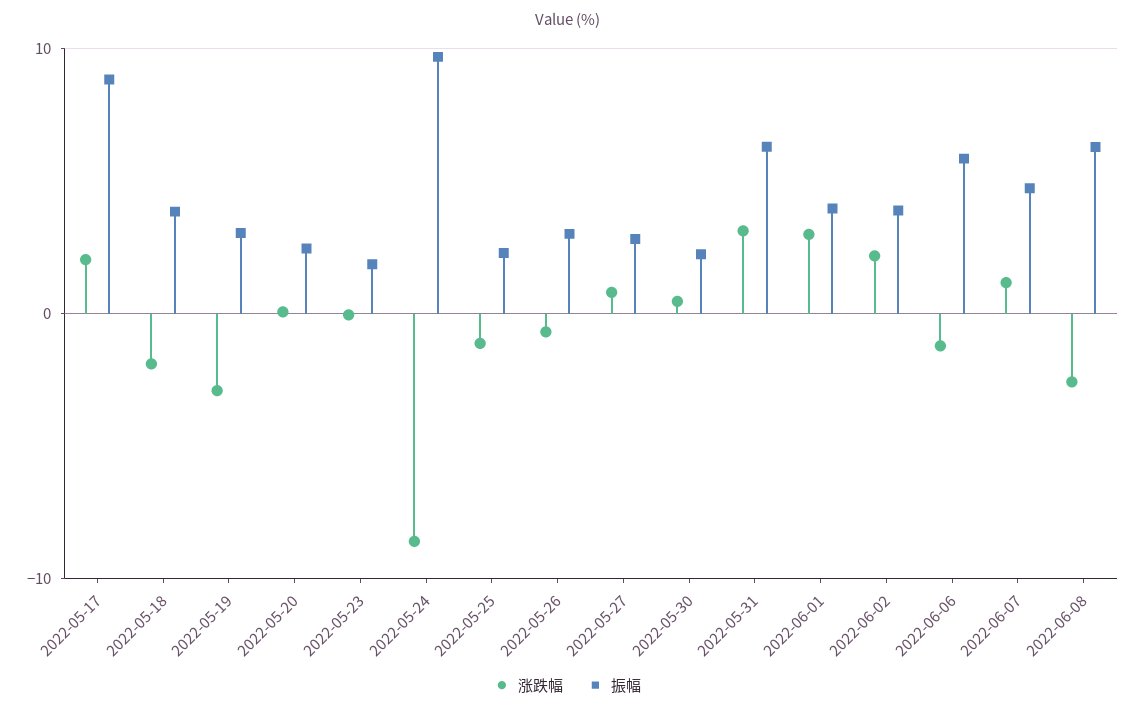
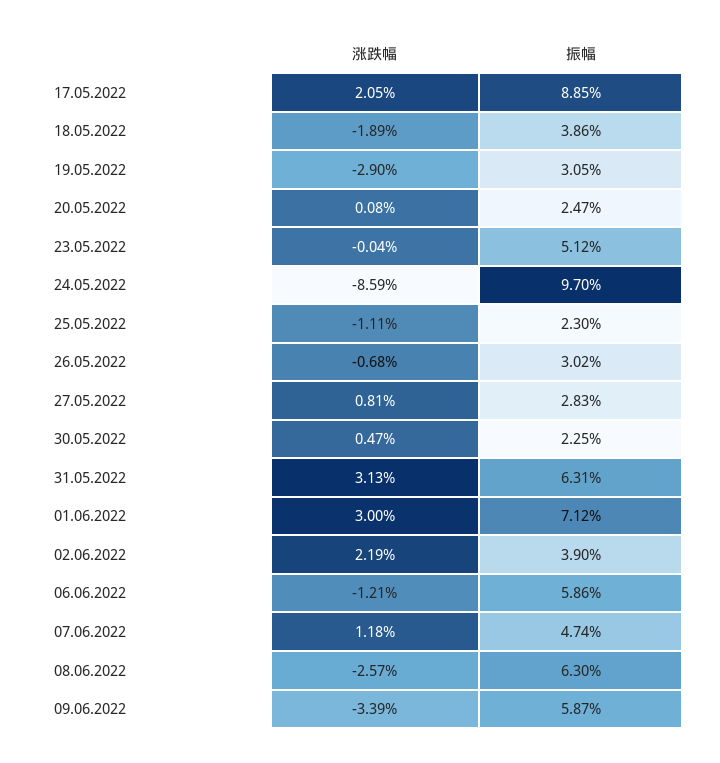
振幅, 2022-05-23: 2 -> 5.12
振幅, 2022-06-01: 4 -> 7.12
涨跌幅, 09.06.2022: none -> -3.39
振幅, 09.06.2022: none -> 5.87

